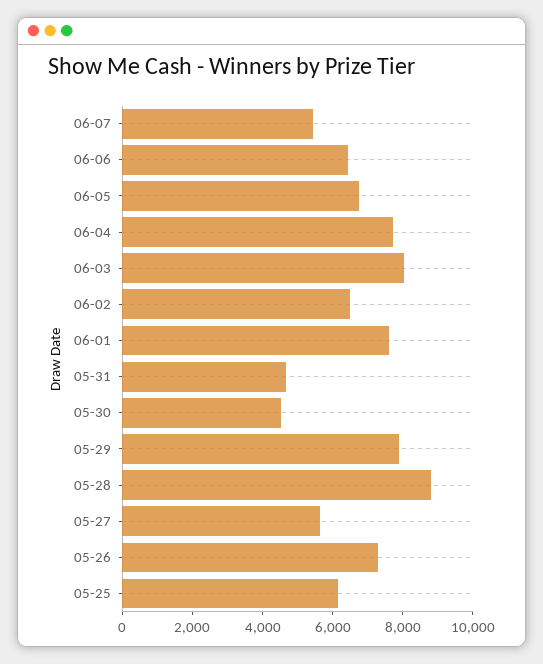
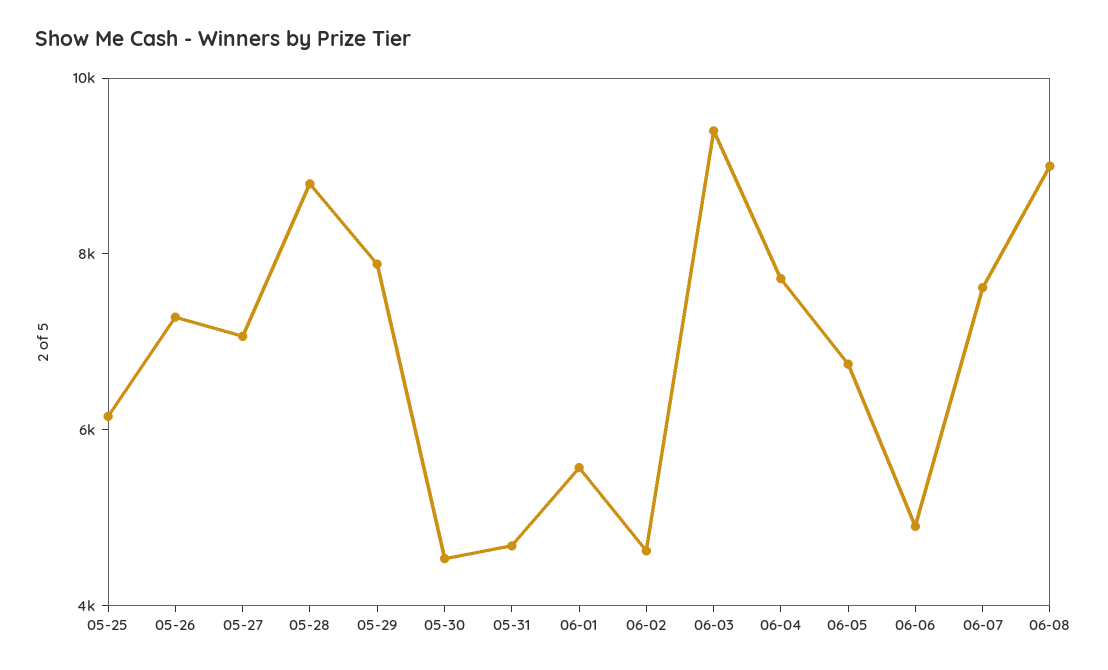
06-07: 5500 -> 7500
06-06: 6500 -> 5000
06-03: 8000 -> 9500
06-02: 6500 -> 4500
06-01: 7500 -> 5500
05-27: 5500 -> 7000
06-08: none -> 9000

